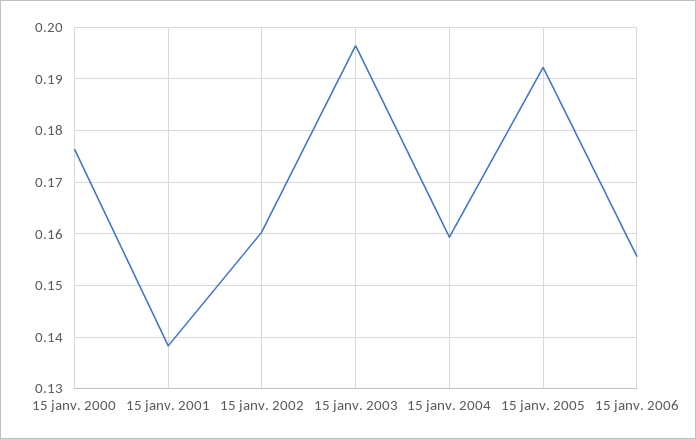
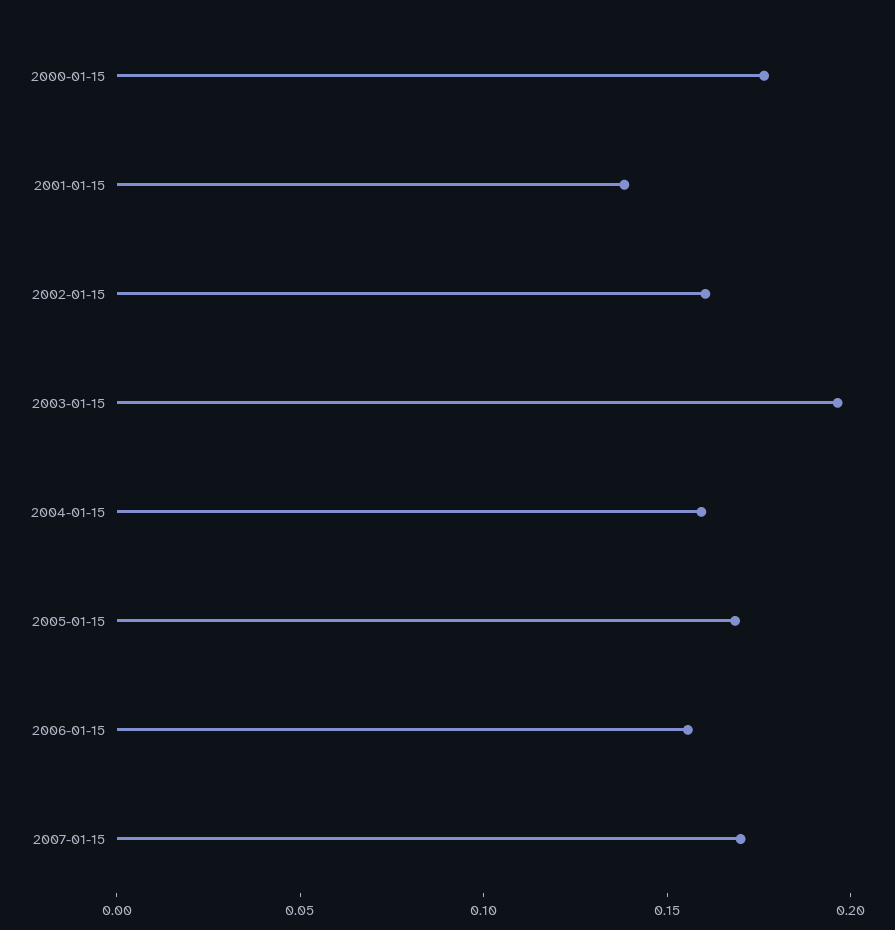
15 janv. 2005: 0.192 -> 0.17
2007-01-15: none -> 0.17

